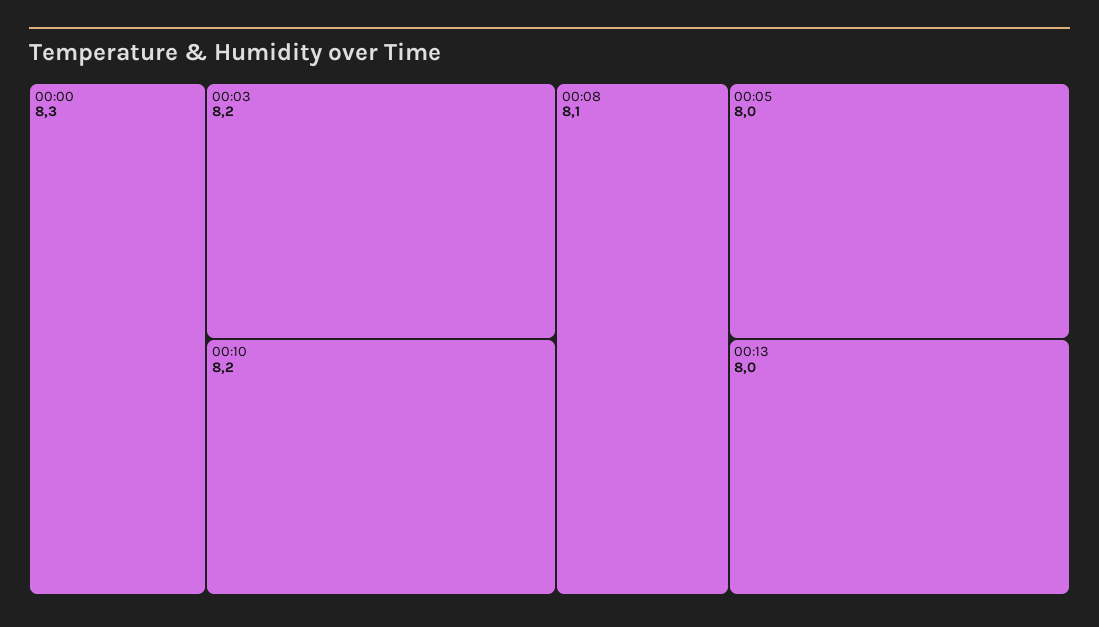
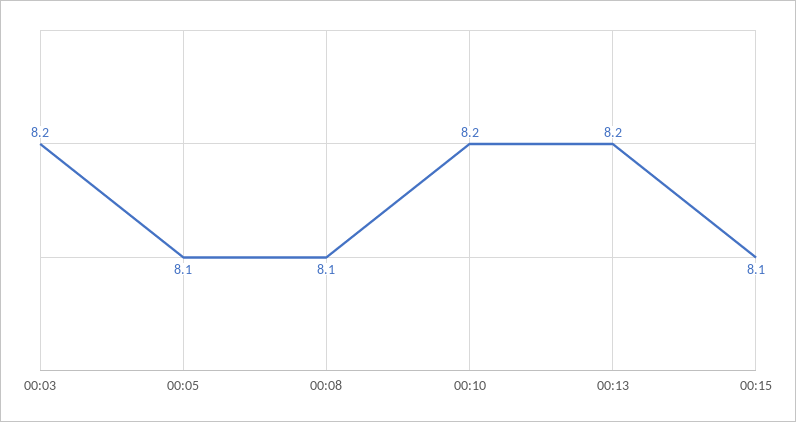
00:00: 8.3 -> none
00:05: 8 -> 8.1
00:13: 8 -> 8.2
00:15: none -> 8.1

